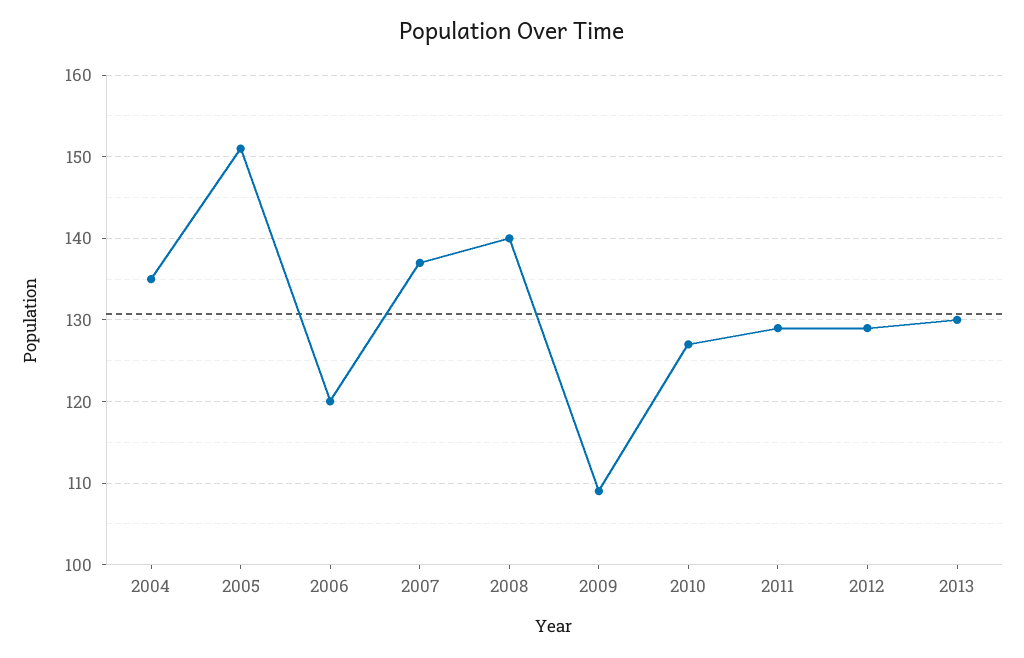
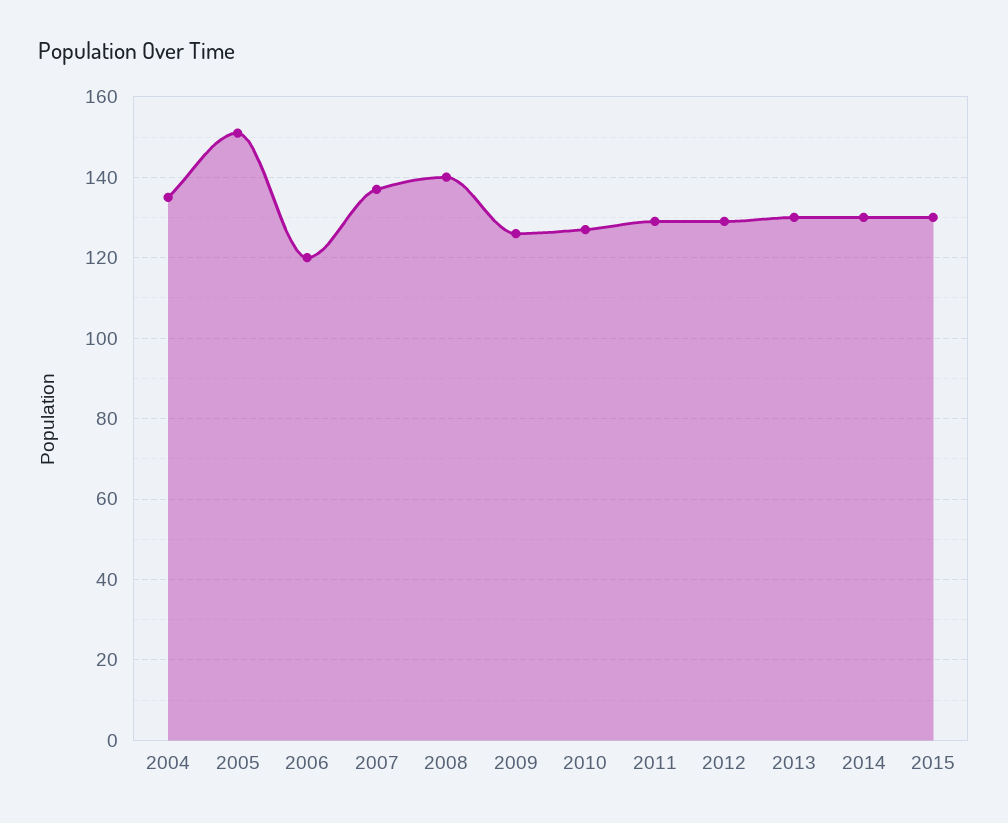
2009: 109 -> 125
2014: none -> 130
2015: none -> 130

